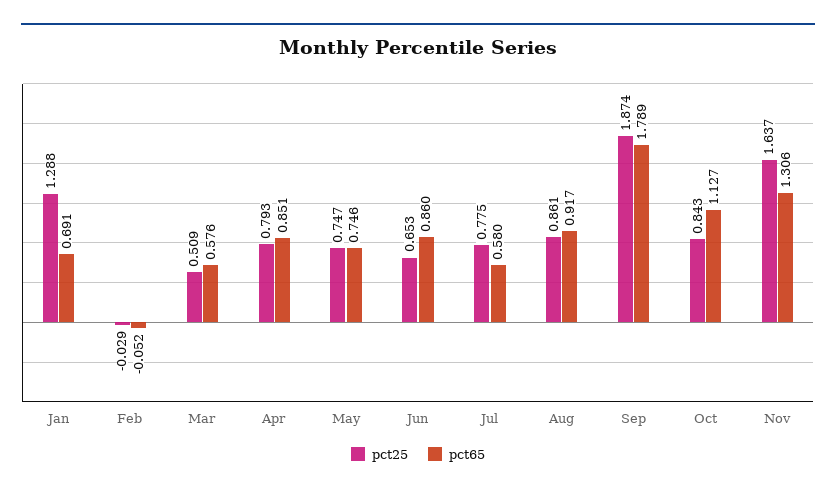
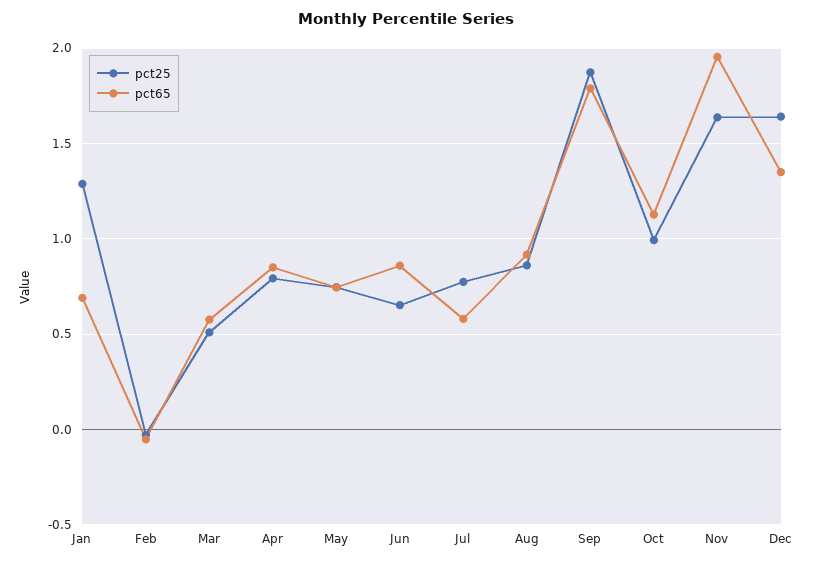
pct25, Oct: 0.843 -> 1
pct65, Nov: 1.306 -> 1.95
pct25, Dec: none -> 1.65
pct65, Dec: none -> 1.35

